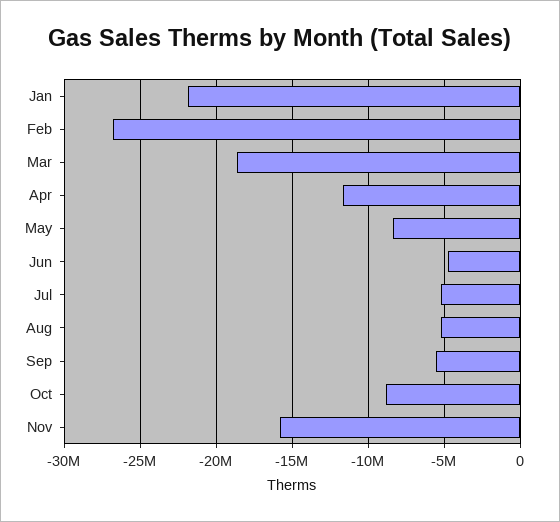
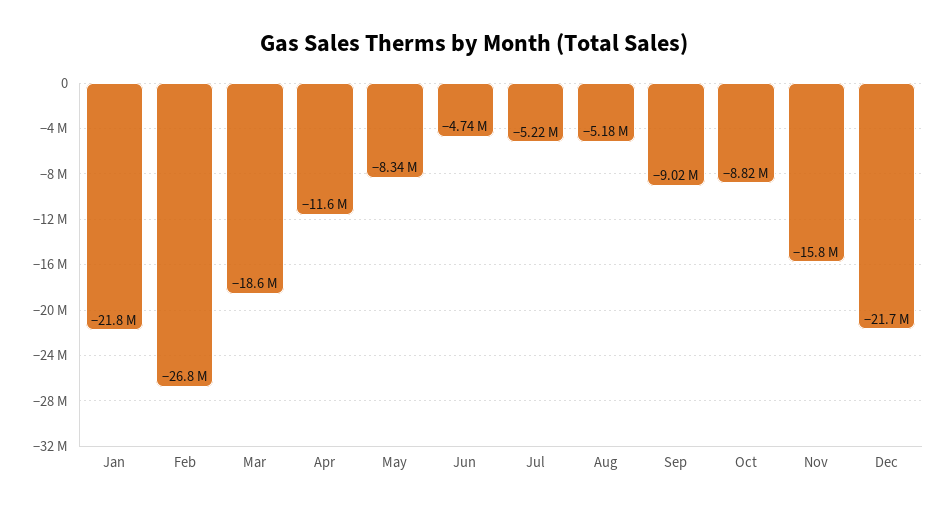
Sep: -5500000 -> -9020000
Dec: none -> -21700000

